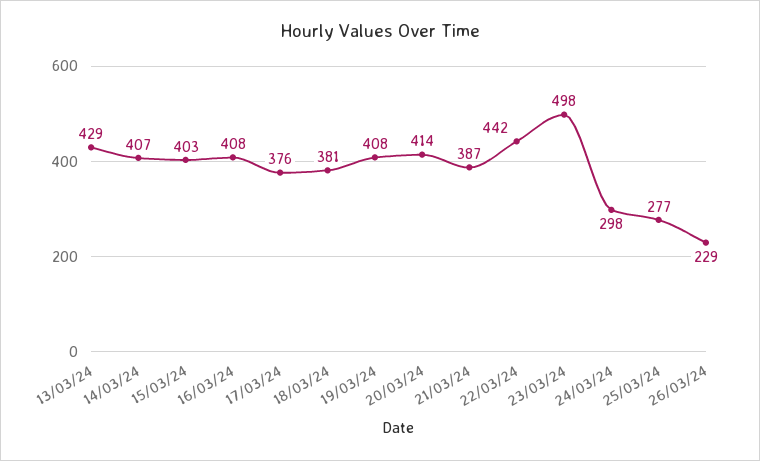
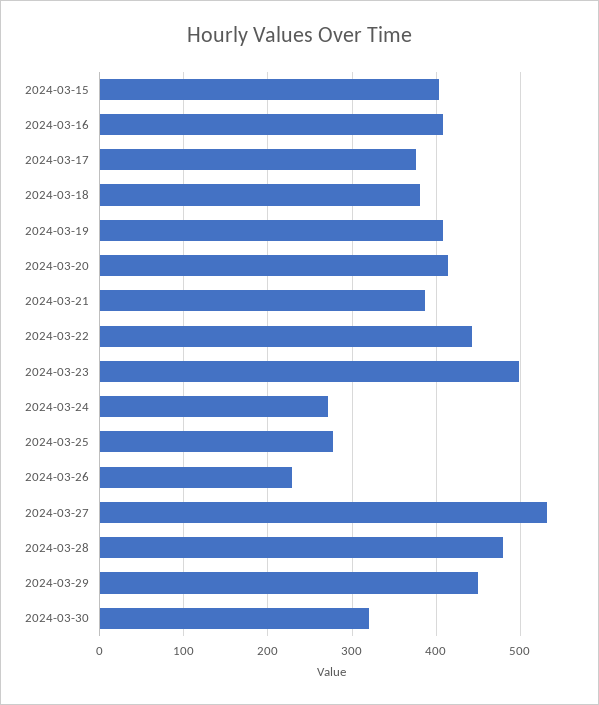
13/03/24: 429 -> none
14/03/24: 407 -> none
24/03/24: 298 -> 270
2024-03-27: none -> 530
2024-03-28: none -> 480
2024-03-29: none -> 450
2024-03-30: none -> 320

